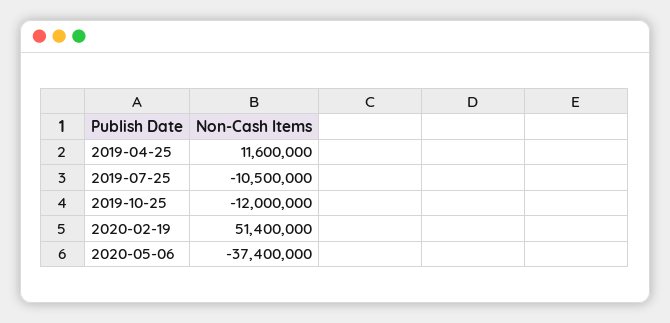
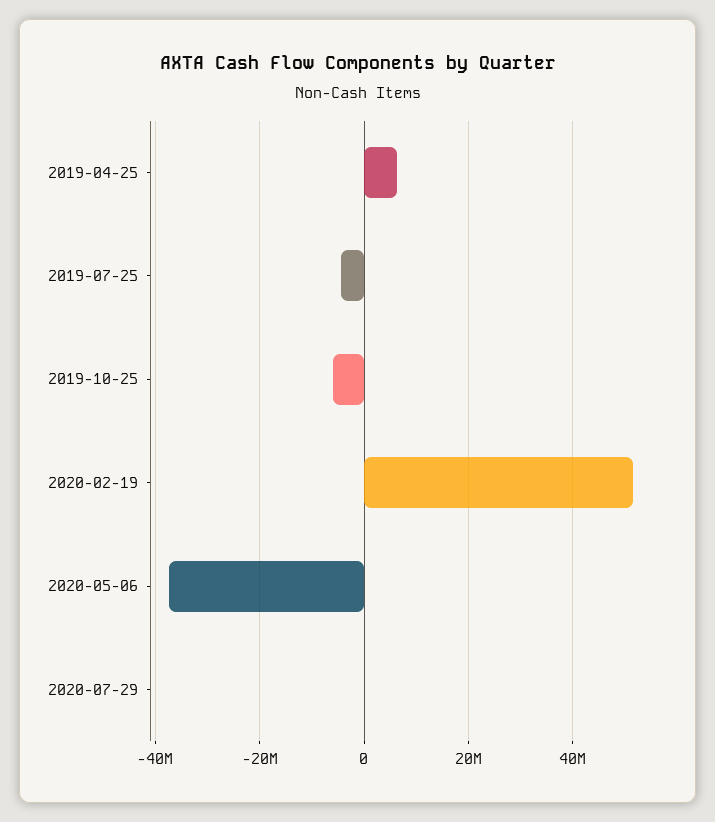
2019-04-25: 11600000 -> 6000000
2019-07-25: -10500000 -> -4000000
2019-10-25: -12000000 -> -6000000
2020-07-29: none -> 0

